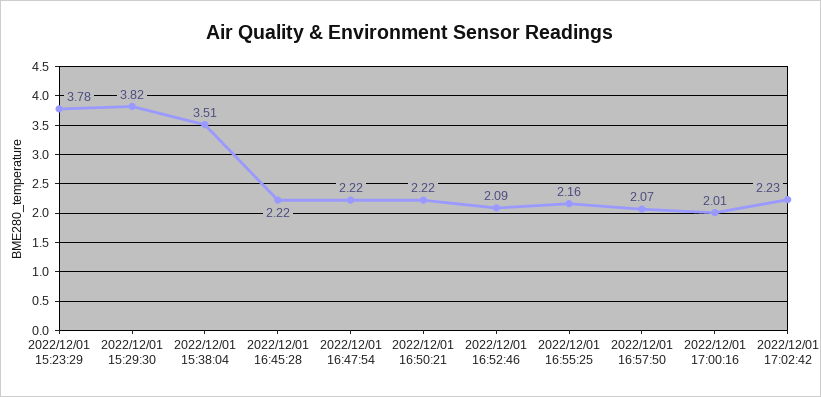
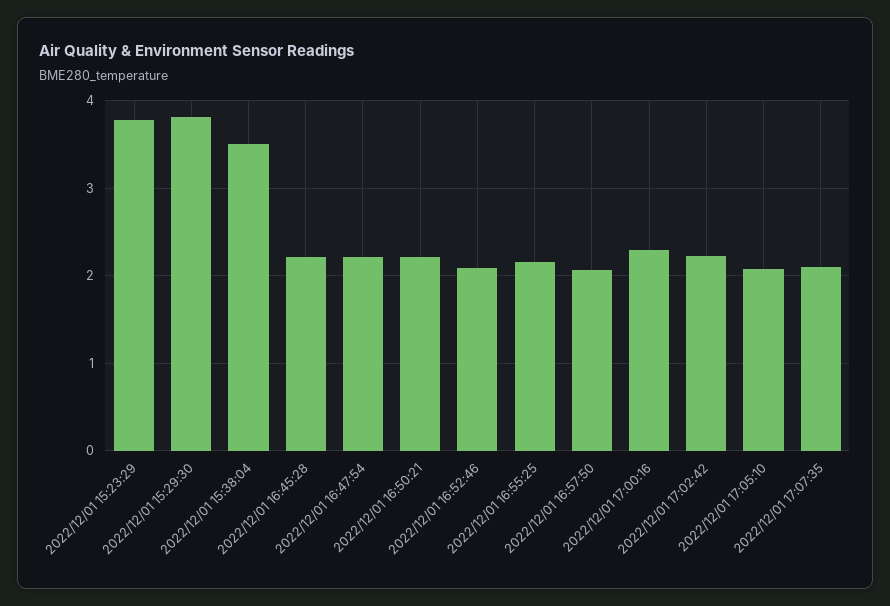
2022/12/01 17:00:16: 2.01 -> 2.3
2022/12/01 17:05:10: none -> 2.1
2022/12/01 17:07:35: none -> 2.1

